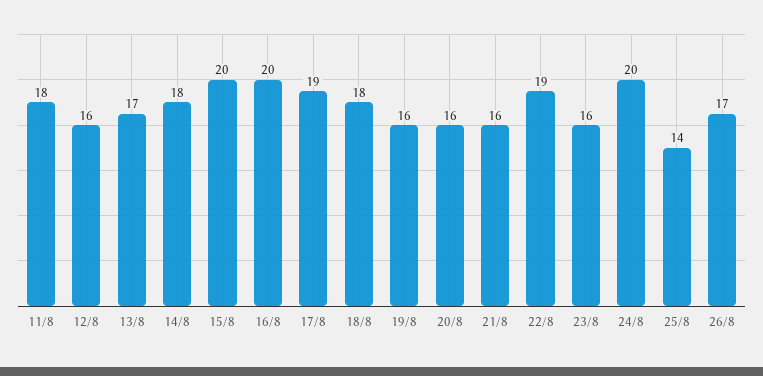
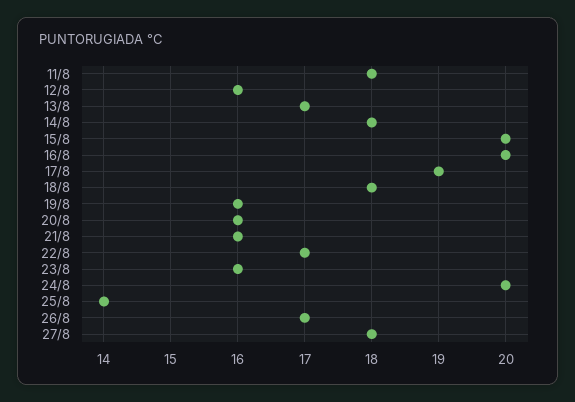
22/8: 19 -> 17
27/8: none -> 18

